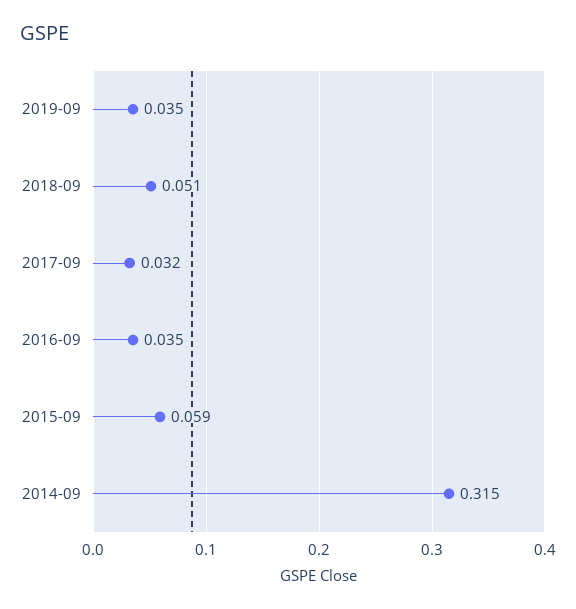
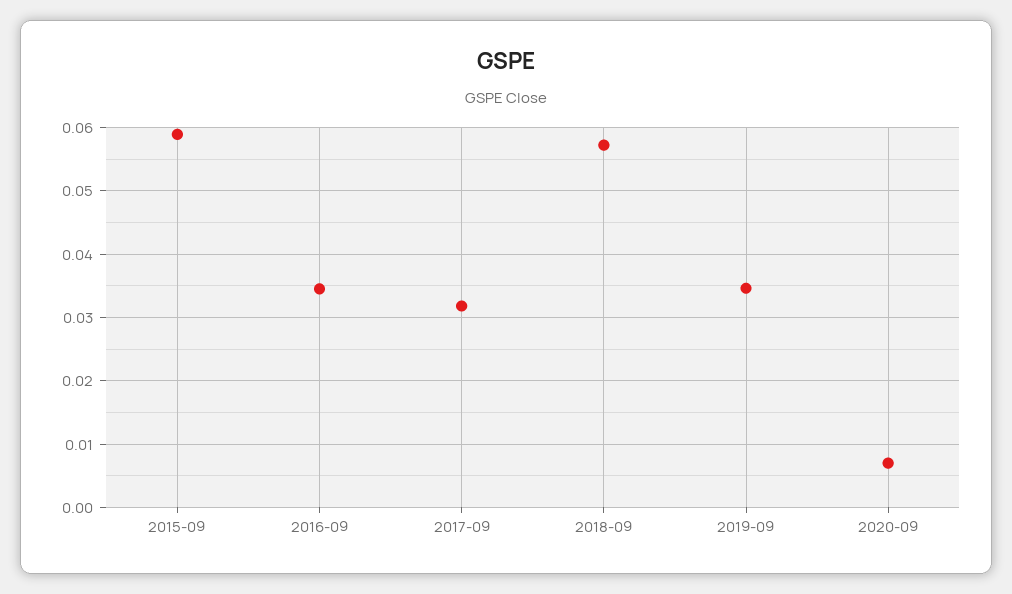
2018-09: 0.051 -> 0.057
2014-09: 0.315 -> none
2020-09: none -> 0.007

